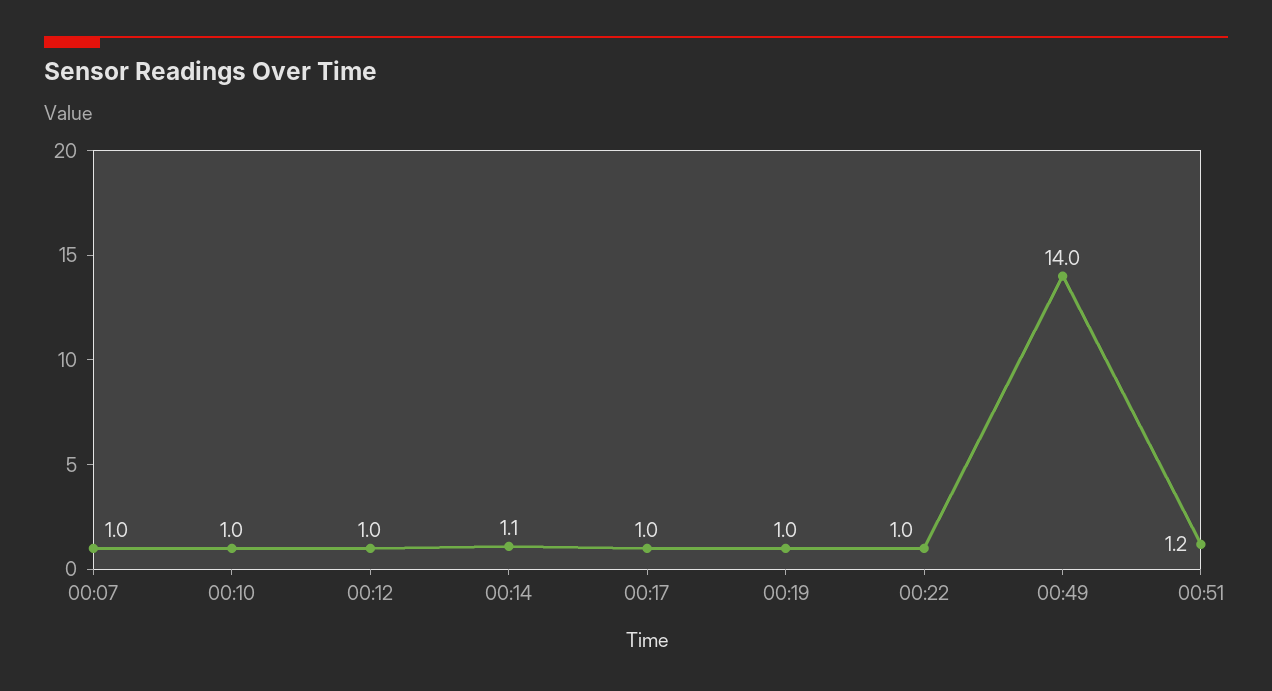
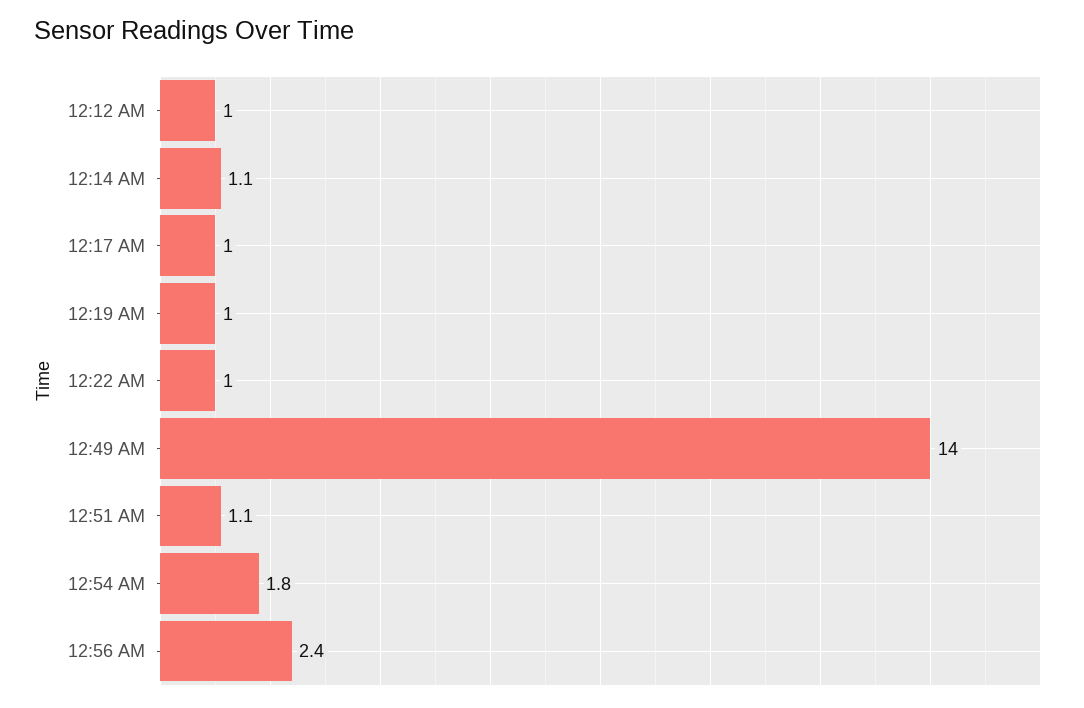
00:07: 1 -> none
00:10: 1 -> none
00:51: 1.2 -> 1.1
12:54 AM: none -> 1.8
12:56 AM: none -> 2.4

